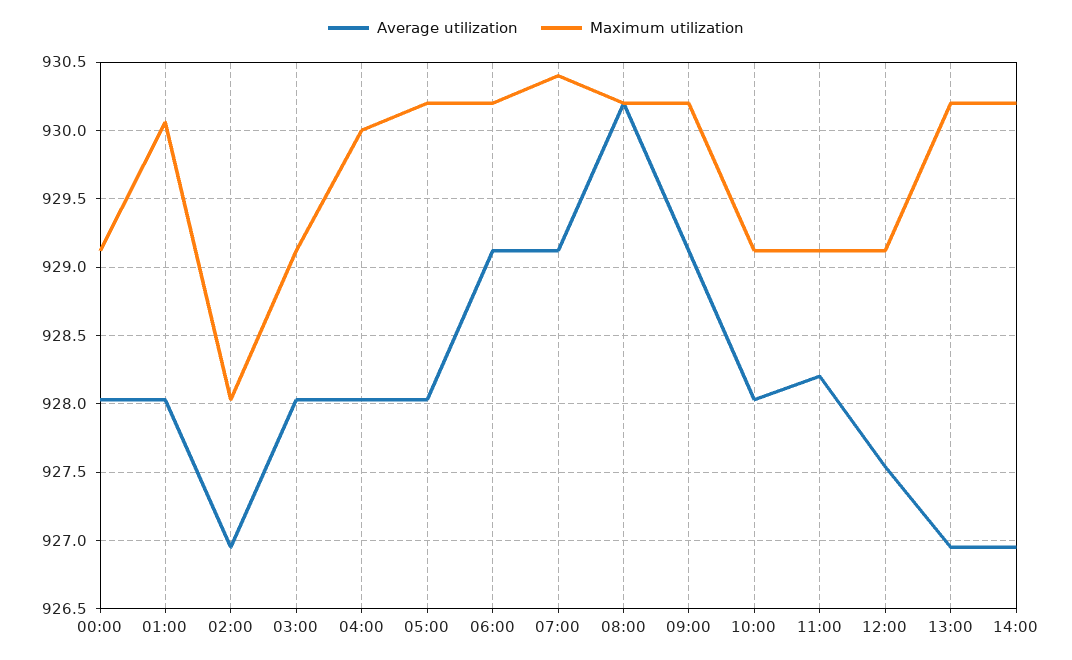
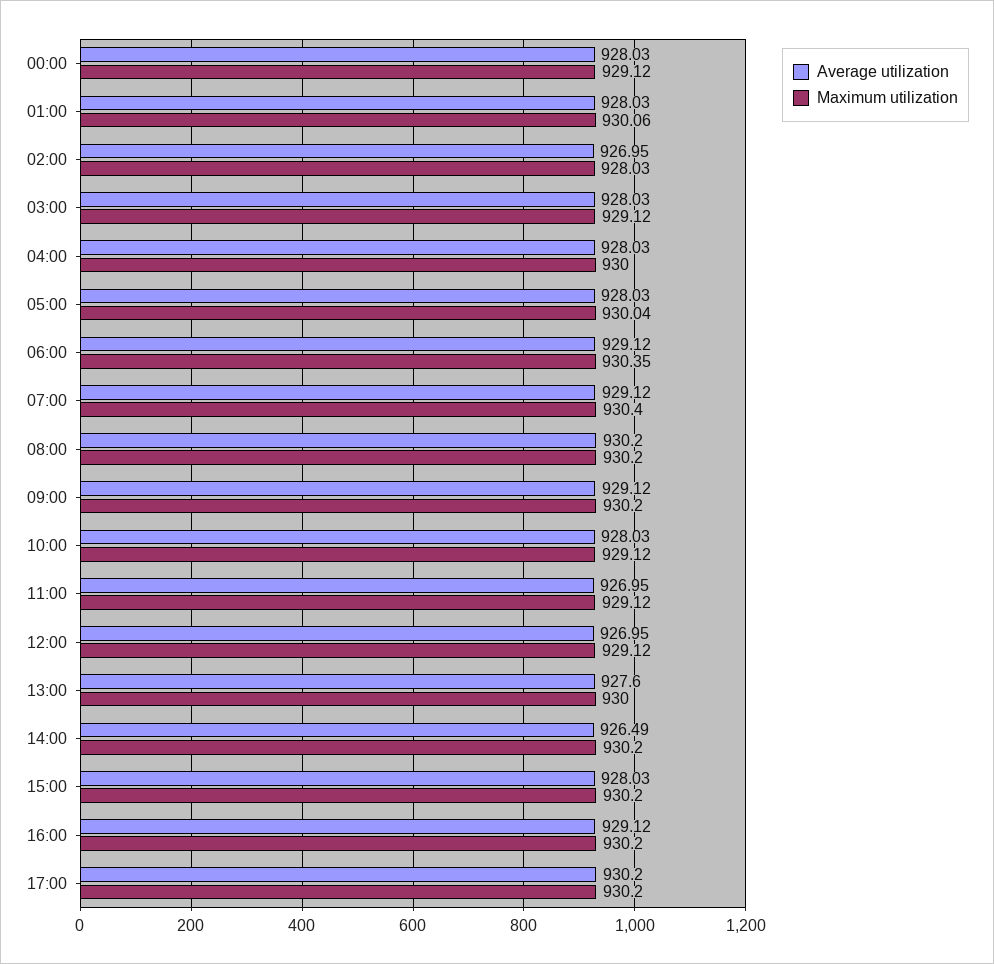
Maximum utilization, 05:00: 930.2 -> 930.04
Maximum utilization, 06:00: 930.2 -> 930.35
Average utilization, 11:00: 928.2 -> 926.95
Average utilization, 12:00: 927.55 -> 926.95
Average utilization, 13:00: 926.95 -> 927.6
Maximum utilization, 13:00: 930.2 -> 930
Average utilization, 14:00: 926.95 -> 926.49
Average utilization, 15:00: none -> 928.03
Maximum utilization, 15:00: none -> 930.2
Average utilization, 16:00: none -> 929.12
Maximum utilization, 16:00: none -> 930.2
Average utilization, 17:00: none -> 930.2
Maximum utilization, 17:00: none -> 930.2

